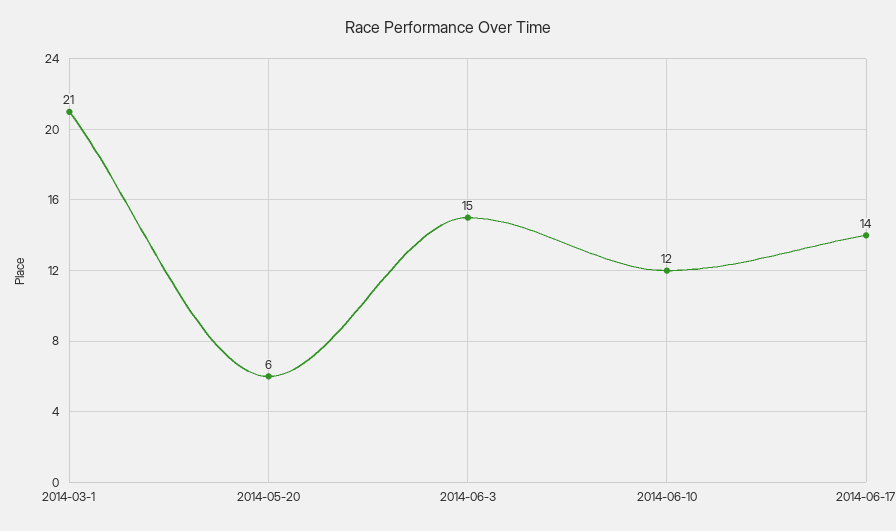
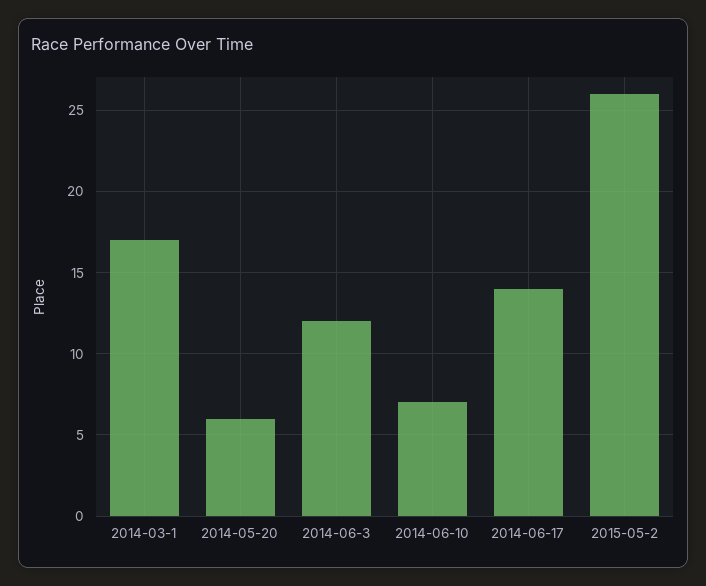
2014-03-1: 21 -> 17
2014-06-3: 15 -> 12
2014-06-10: 12 -> 7
2015-05-2: none -> 26

